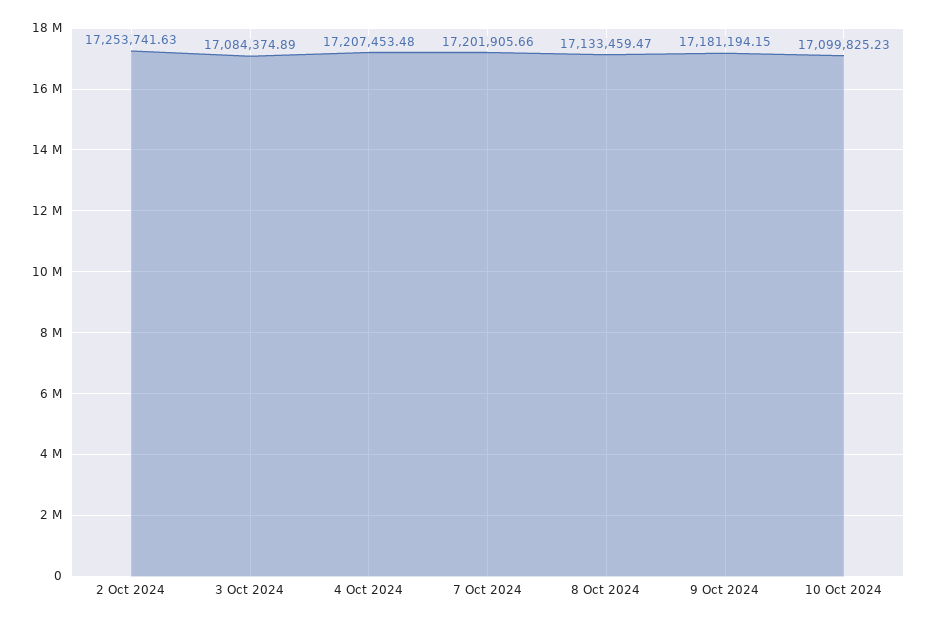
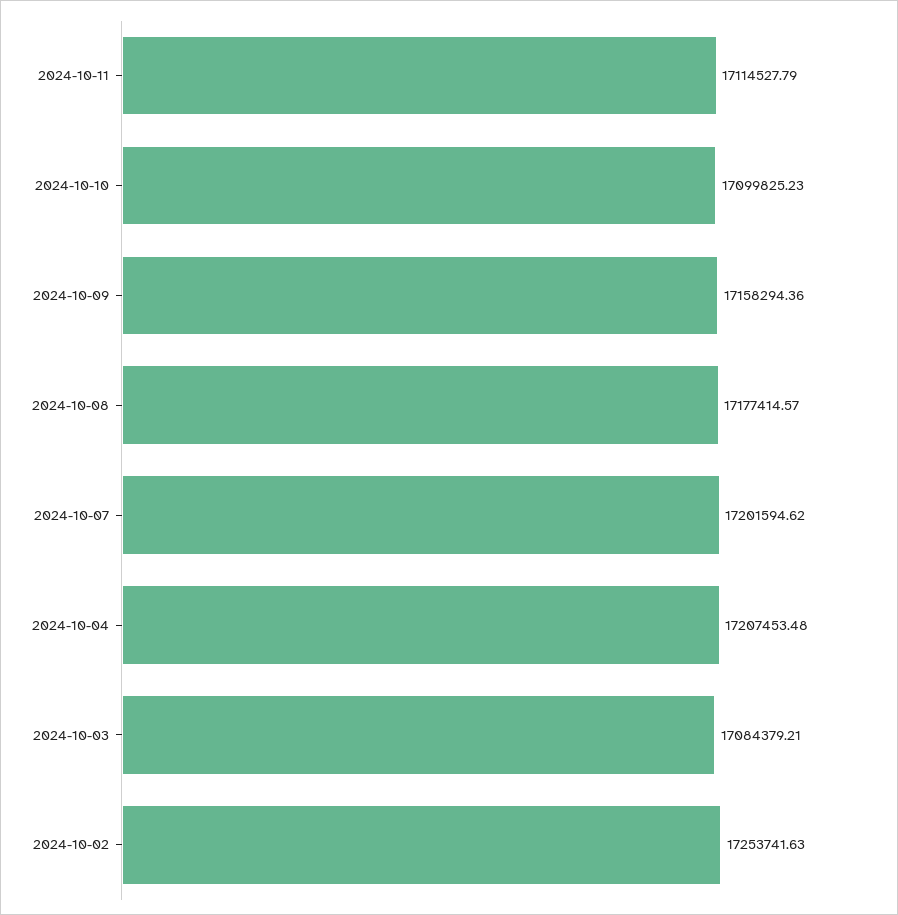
3 Oct 2024: 17084374.89 -> 17084379.21
7 Oct 2024: 17201905.66 -> 17201594.62
8 Oct 2024: 17133459.47 -> 17177414.57
9 Oct 2024: 17181194.15 -> 17158294.36
2024-10-11: none -> 17114527.79

